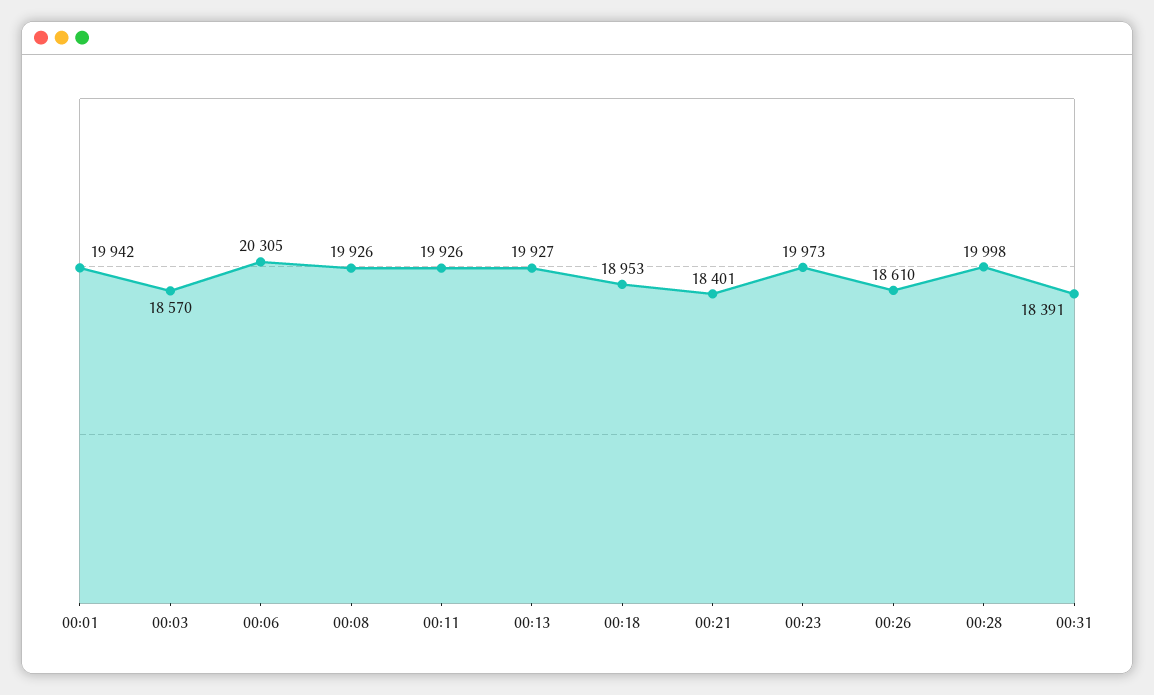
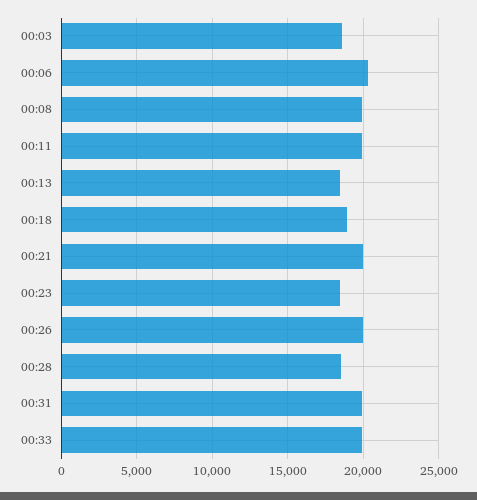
00:01: 19942 -> none
00:13: 19927 -> 18500
00:21: 18401 -> 20000
00:23: 19973 -> 18500
00:26: 18610 -> 20000
00:28: 19998 -> 18500
00:31: 18391 -> 20000
00:33: none -> 20000

